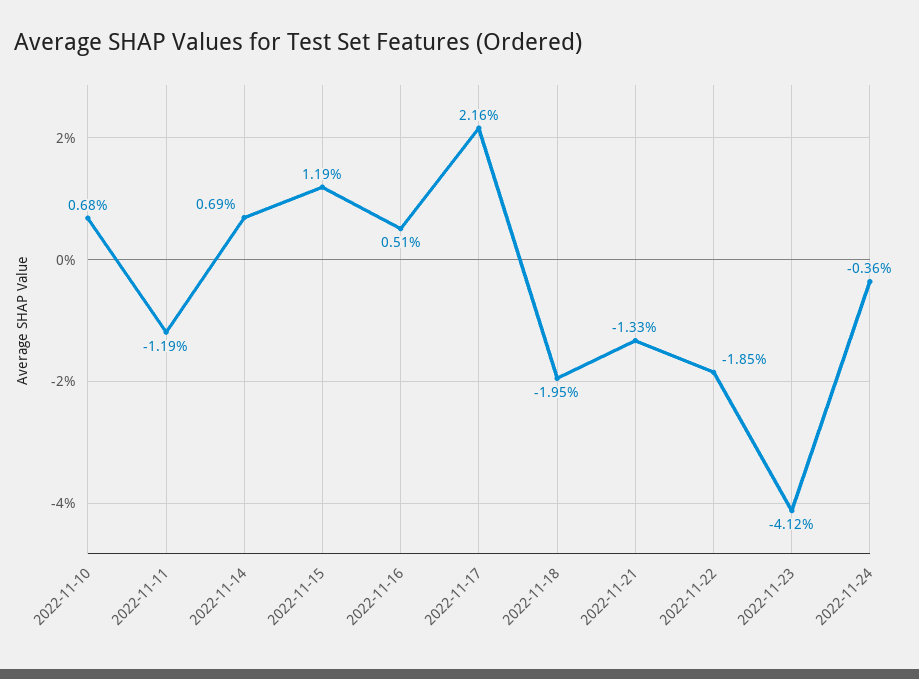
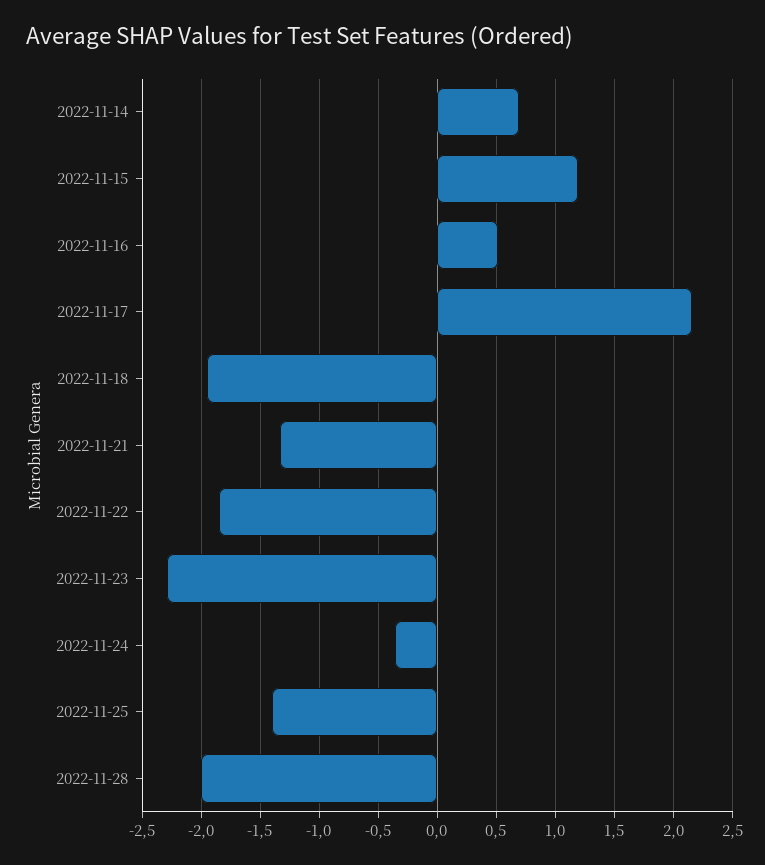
2022-11-10: 0.68 -> none
2022-11-11: -1.19 -> none
2022-11-23: -4.12 -> -2.3
2022-11-25: none -> -1.4
2022-11-28: none -> -2

